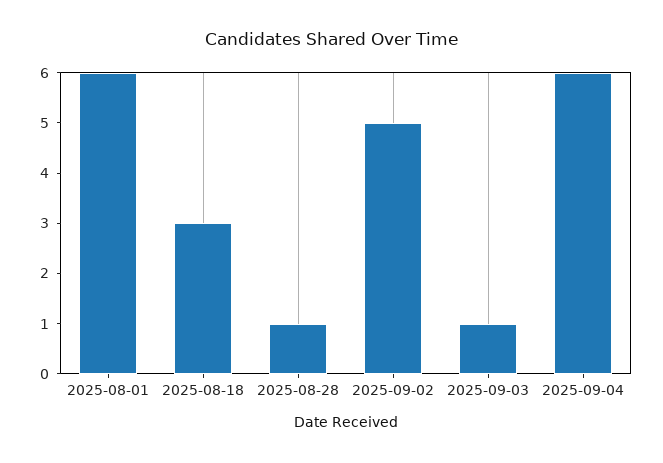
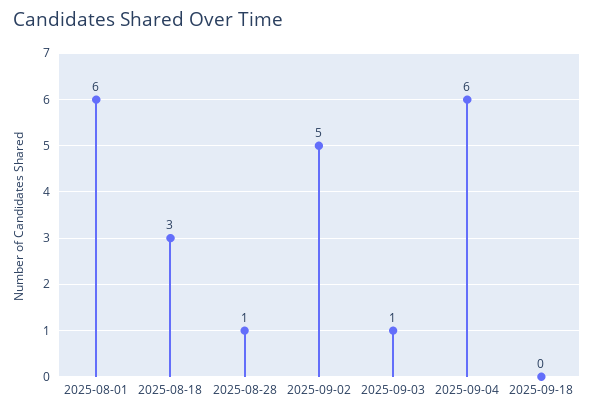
2025-09-18: none -> 0

